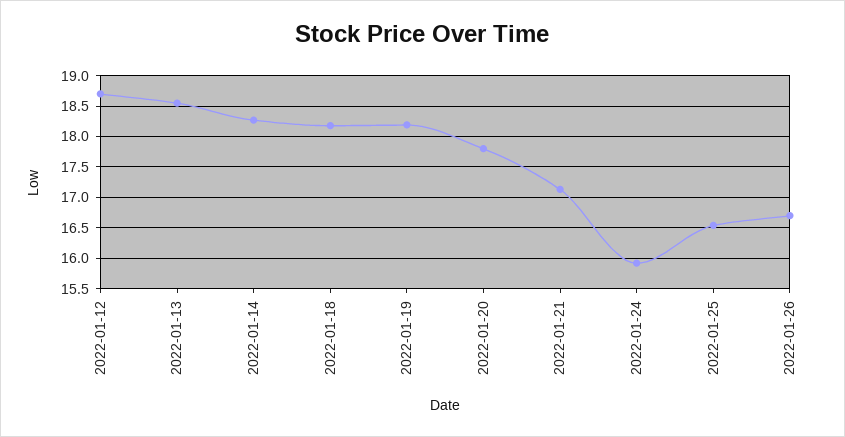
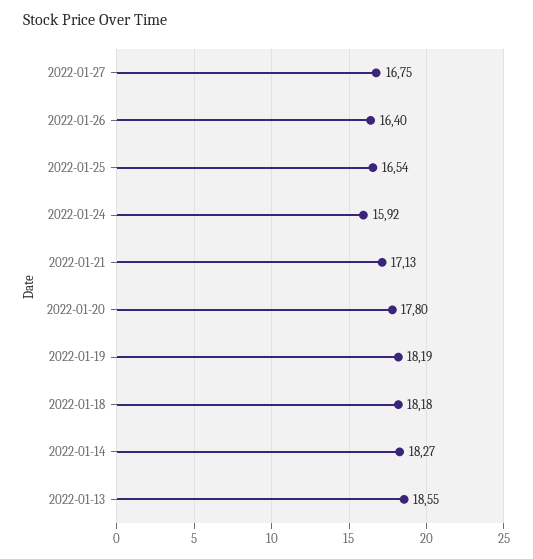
2022-01-12: 18.7 -> none
2022-01-26: 16.7 -> 16.4
2022-01-27: none -> 16.75

